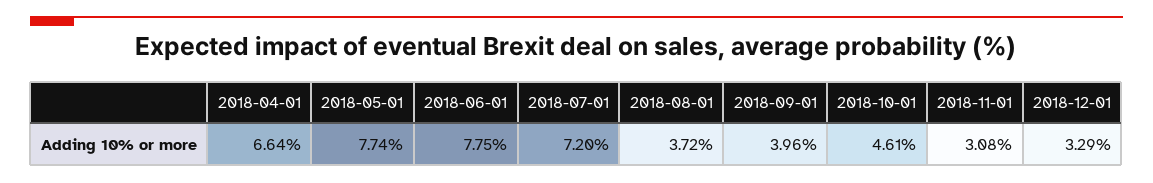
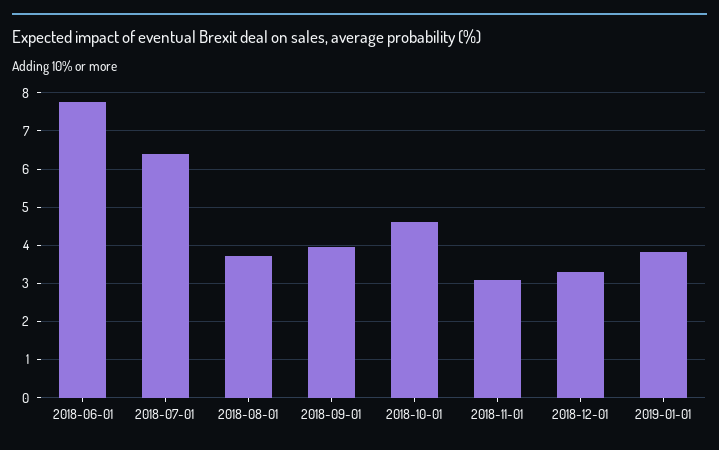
2018-04-01: 6.64 -> none
2018-05-01: 7.74 -> none
2018-07-01: 7.2 -> 6.4
2019-01-01: none -> 3.8

